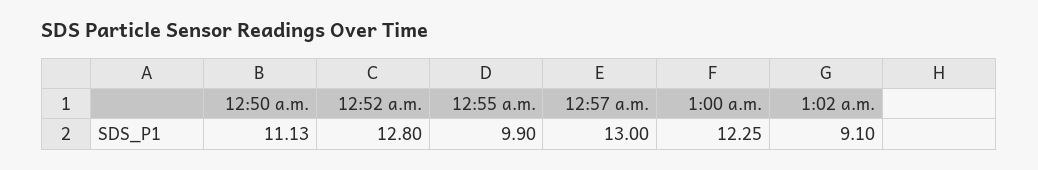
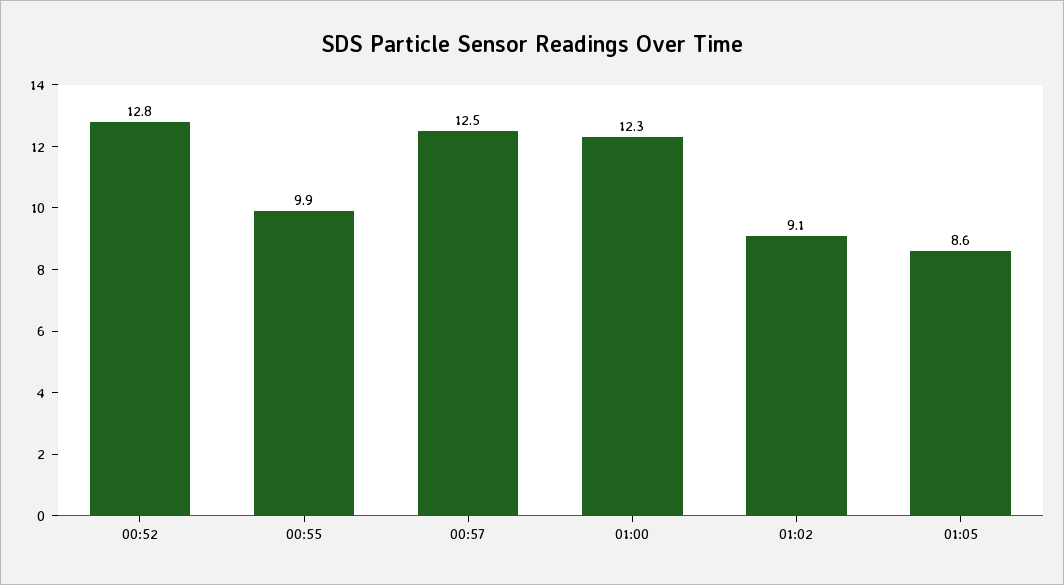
12:50 a.m.: 11.13 -> none
12:57 a.m.: 13 -> 12.5
01:05: none -> 8.6

